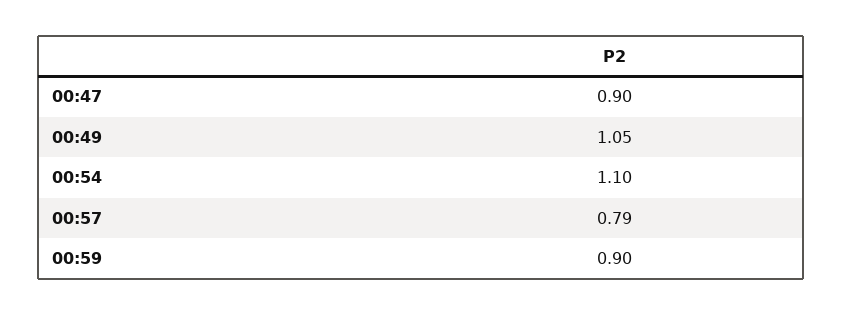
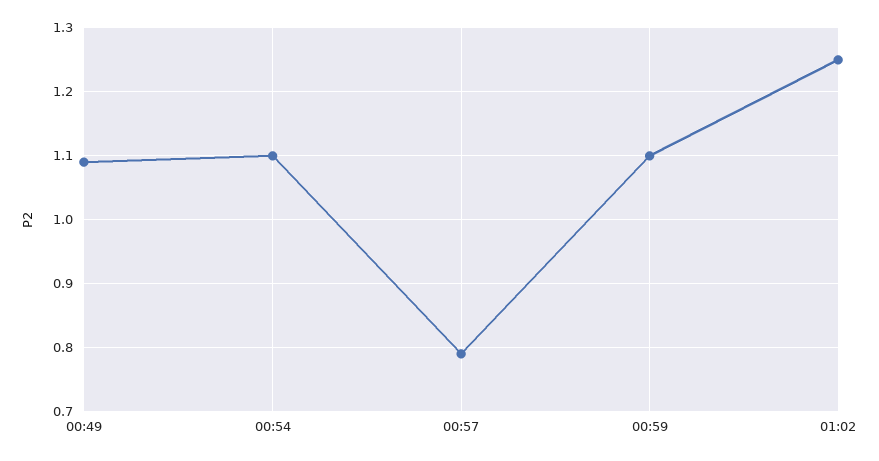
00:47: 0.9 -> none
00:49: 1.05 -> 1.09
00:59: 0.9 -> 1.1
01:02: none -> 1.25

